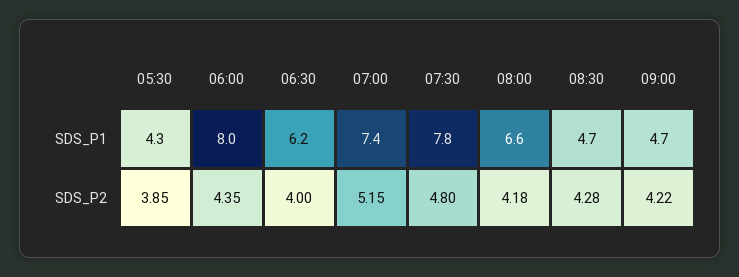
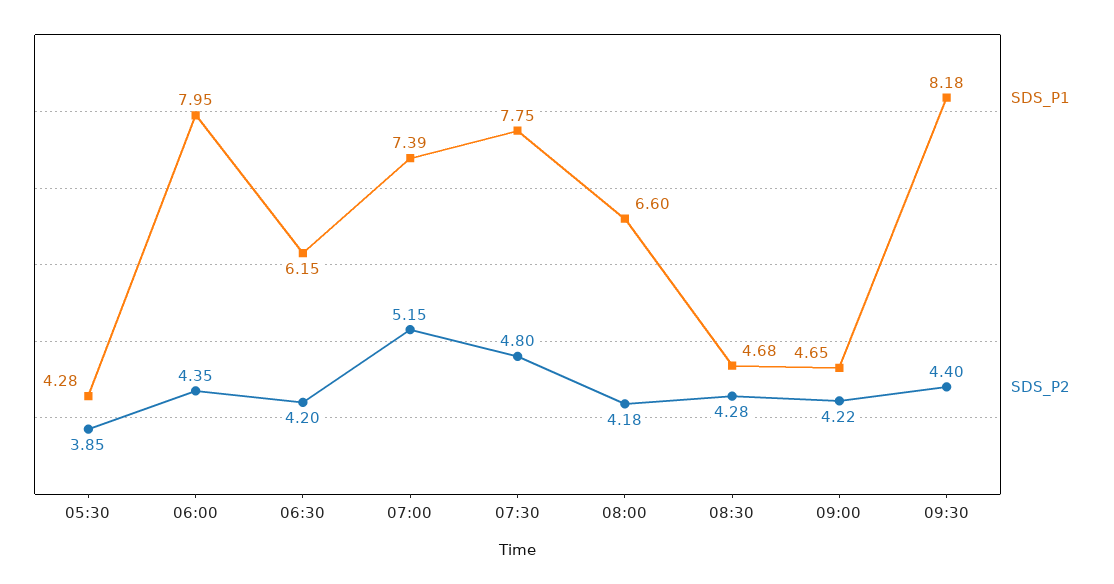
SDS_P2, 06:30: 4 -> 4.2
SDS_P1, 09:30: none -> 8.18
SDS_P2, 09:30: none -> 4.4

